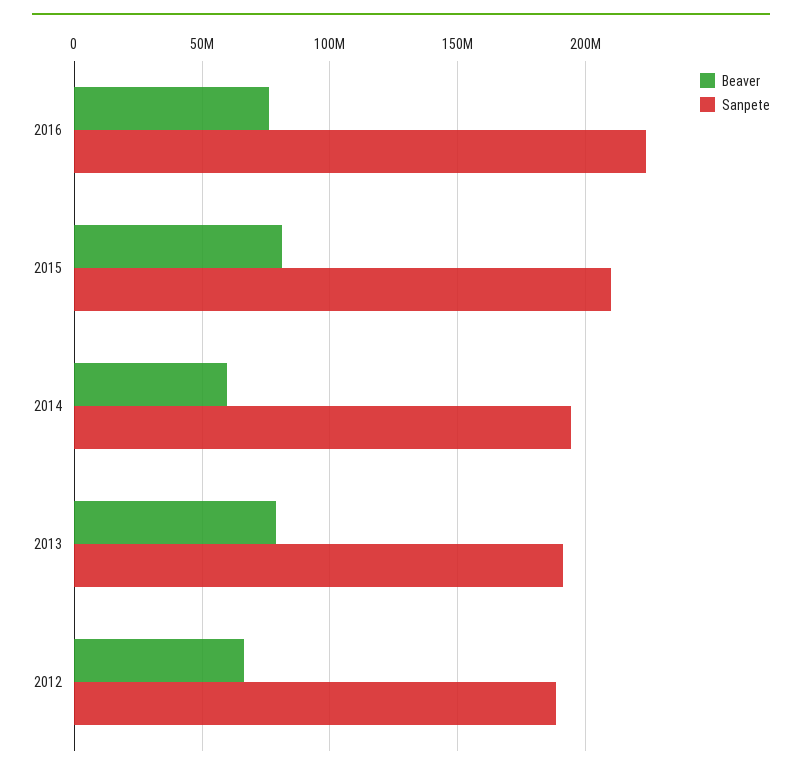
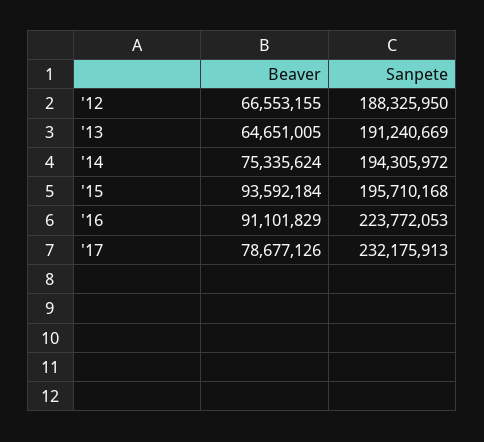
Beaver, 2016: 75000000 -> 91101829
Beaver, 2015: 80000000 -> 93592184
Sanpete, 2015: 210000000 -> 195710168
Beaver, 2014: 60000000 -> 75335624
Beaver, 2013: 80000000 -> 64651005
Beaver, '17: none -> 78677126
Sanpete, '17: none -> 232175913

